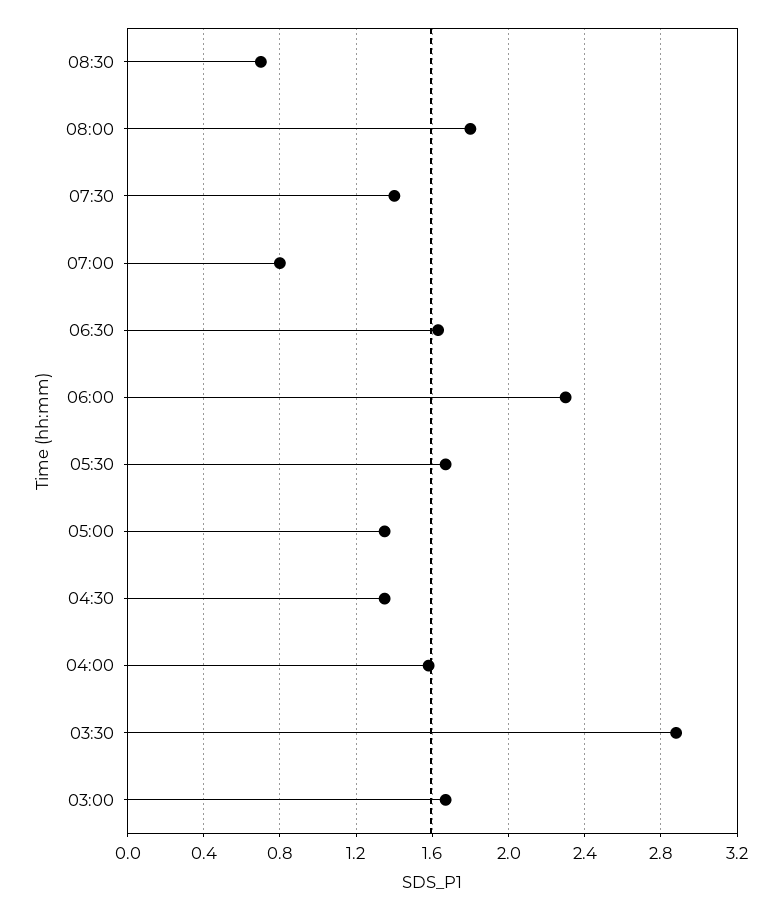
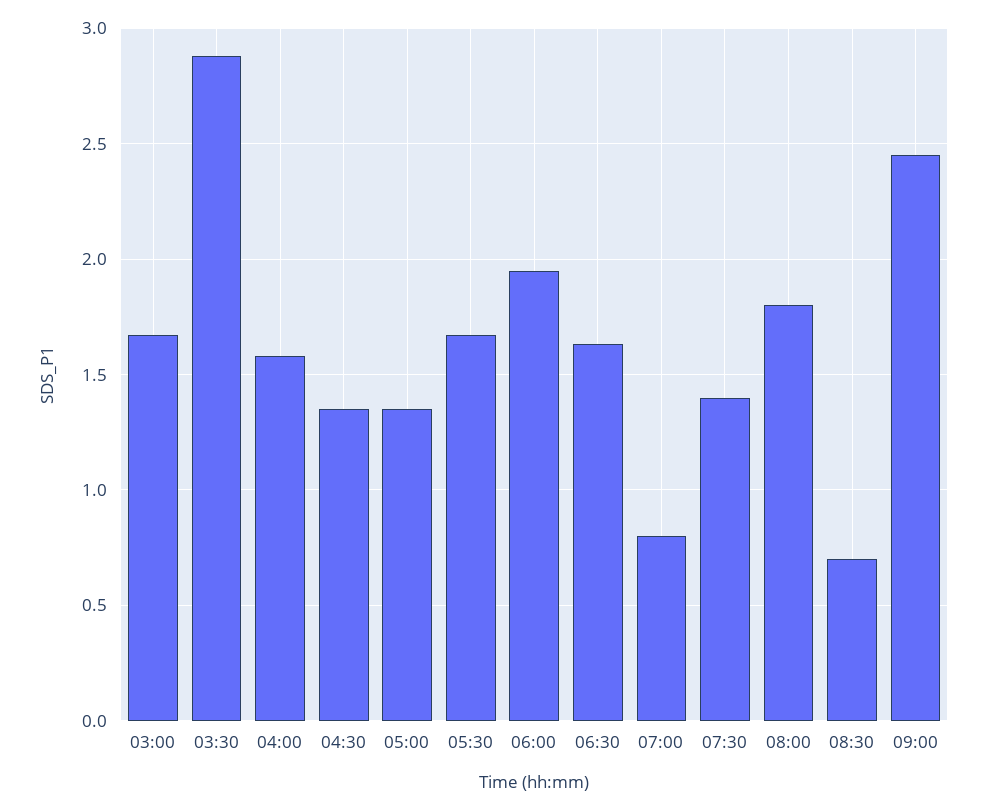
06:00: 2.3 -> 1.95
09:00: none -> 2.45

